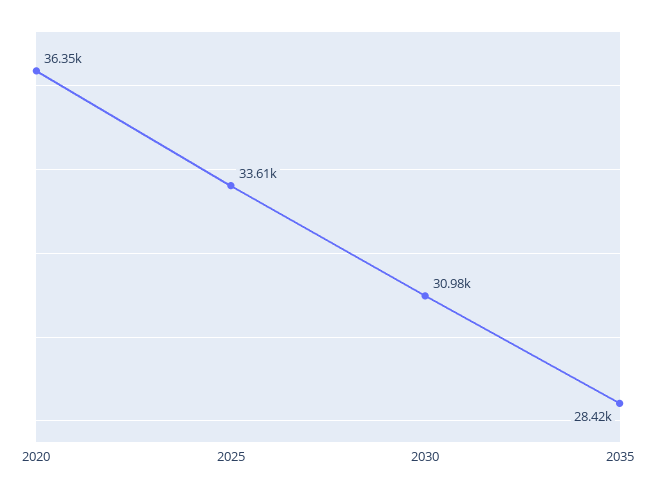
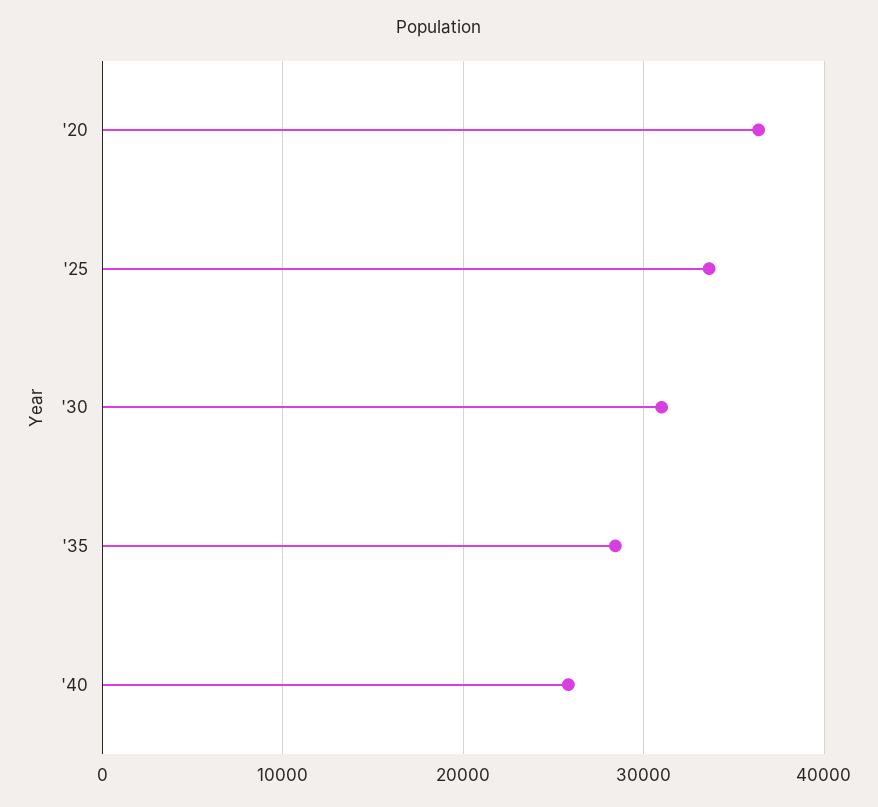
'40: none -> 26000

